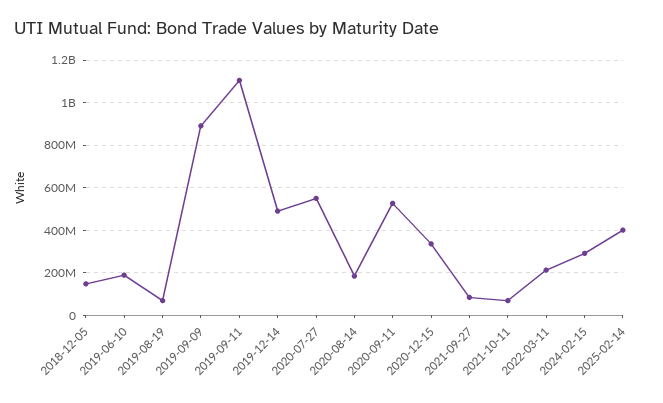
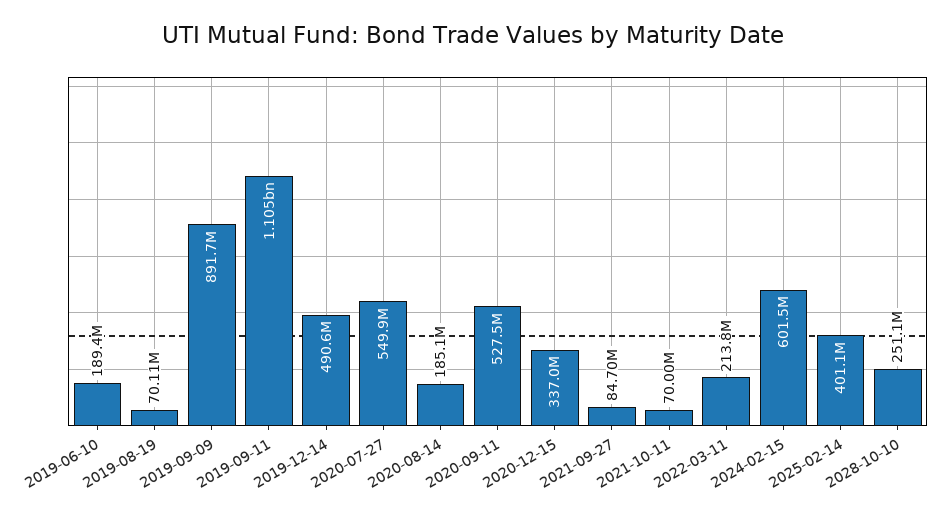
2018-12-05: 150000000 -> none
2024-02-15: 300000000 -> 601500000
2028-10-10: none -> 251100000

